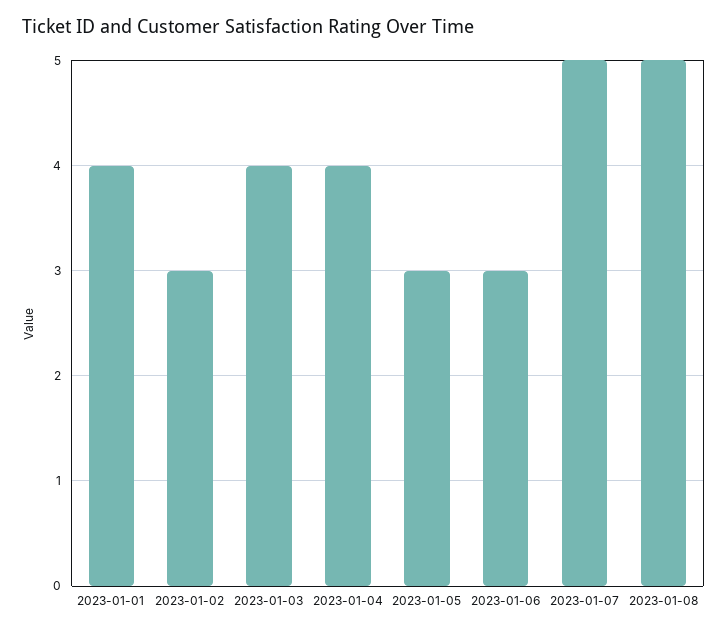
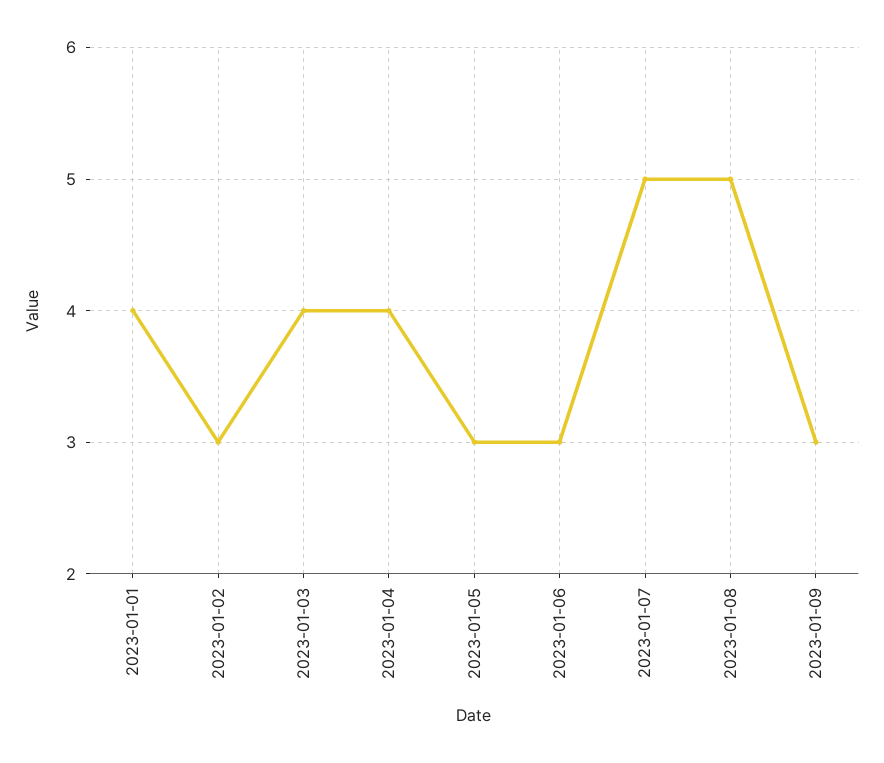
2023-01-09: none -> 3

